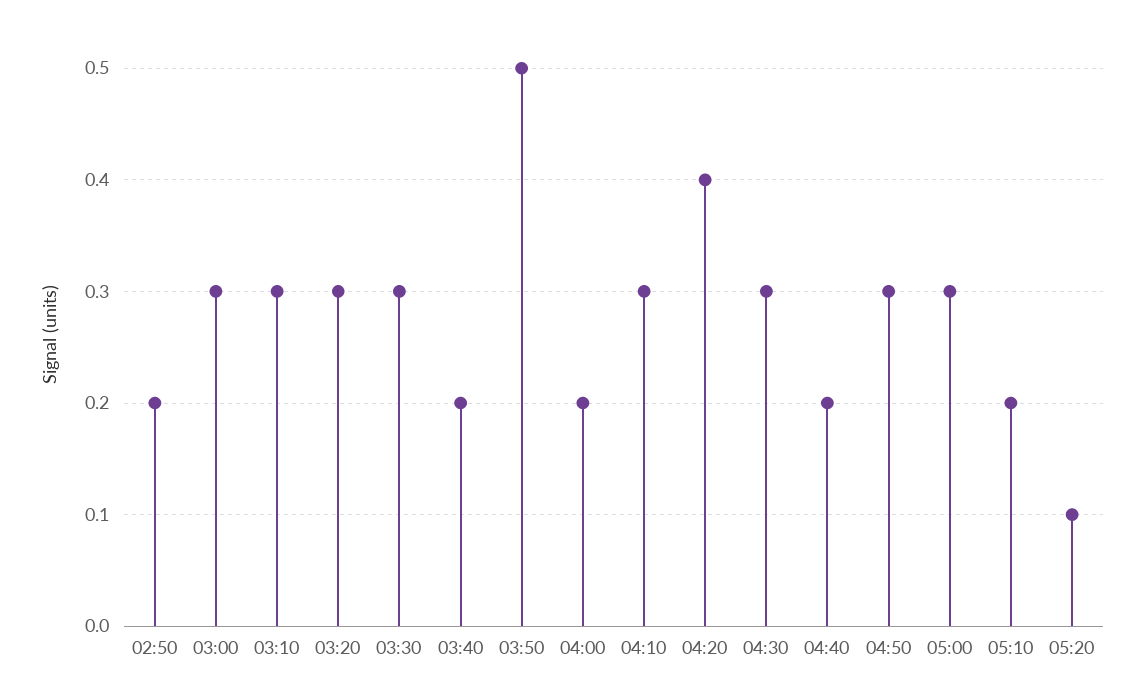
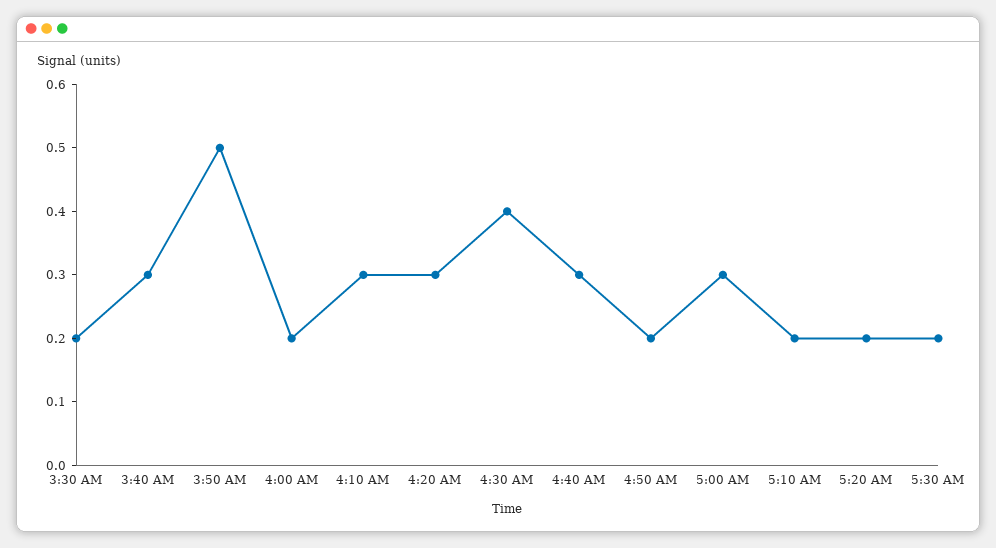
02:50: 0.2 -> none
03:00: 0.3 -> none
03:10: 0.3 -> none
03:20: 0.3 -> none
03:30: 0.3 -> 0.2
03:40: 0.2 -> 0.3
04:20: 0.4 -> 0.3
04:30: 0.3 -> 0.4
04:40: 0.2 -> 0.3
04:50: 0.3 -> 0.2
05:20: 0.1 -> 0.2
5:30 AM: none -> 0.2

